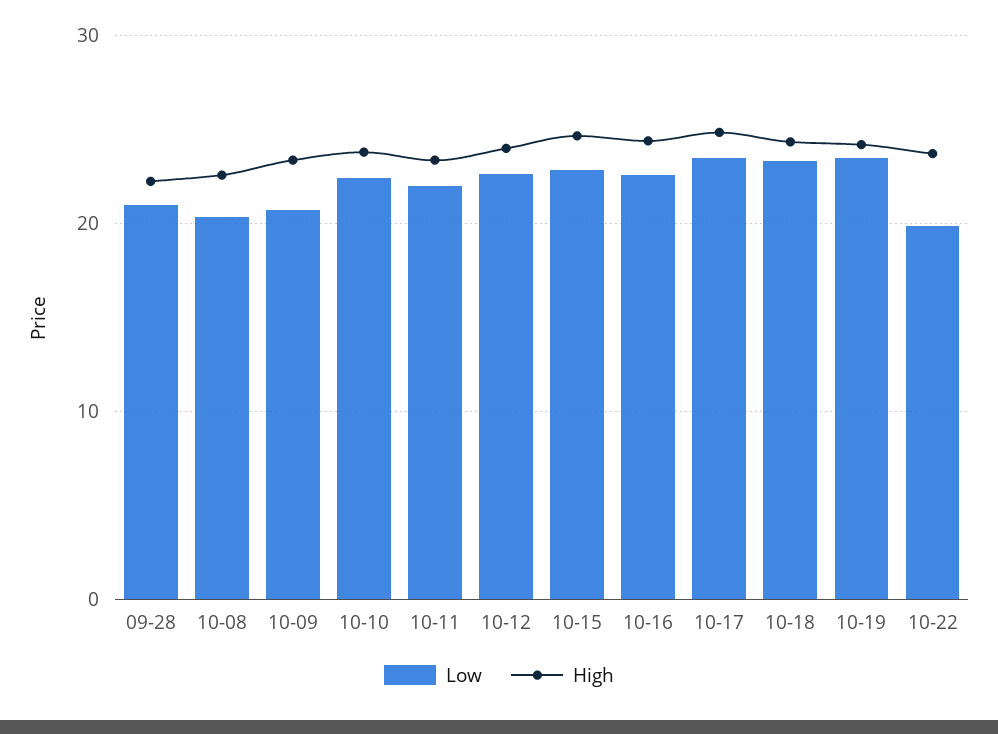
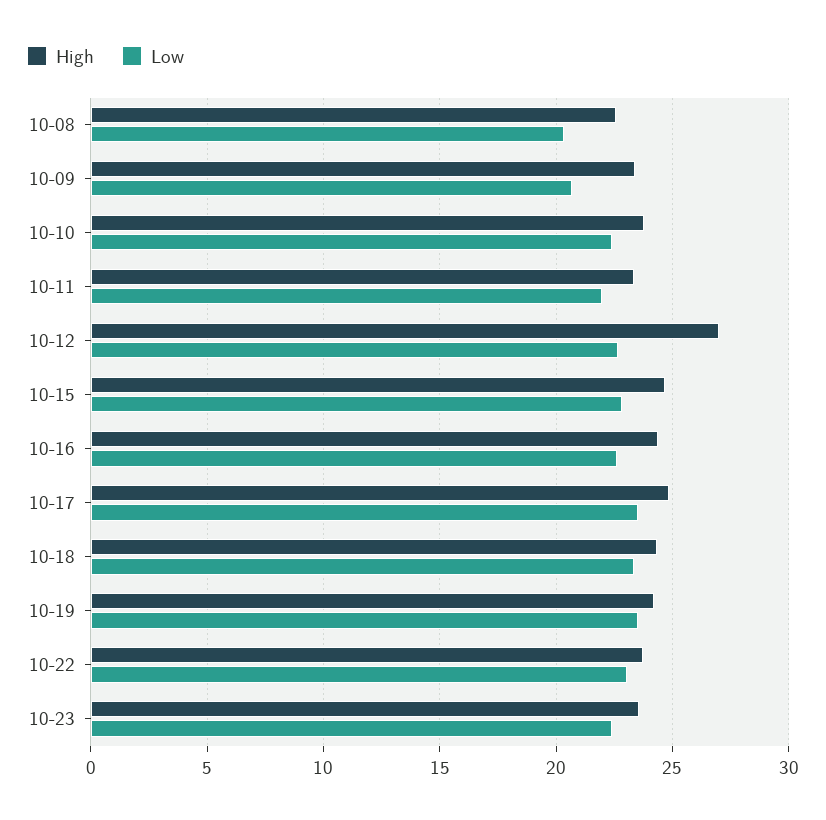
Low, 09-28: 21 -> none
High, 09-28: 22 -> none
High, 10-12: 24 -> 27
Low, 10-22: 20 -> 23
High, 10-23: none -> 23.5
Low, 10-23: none -> 22.5

